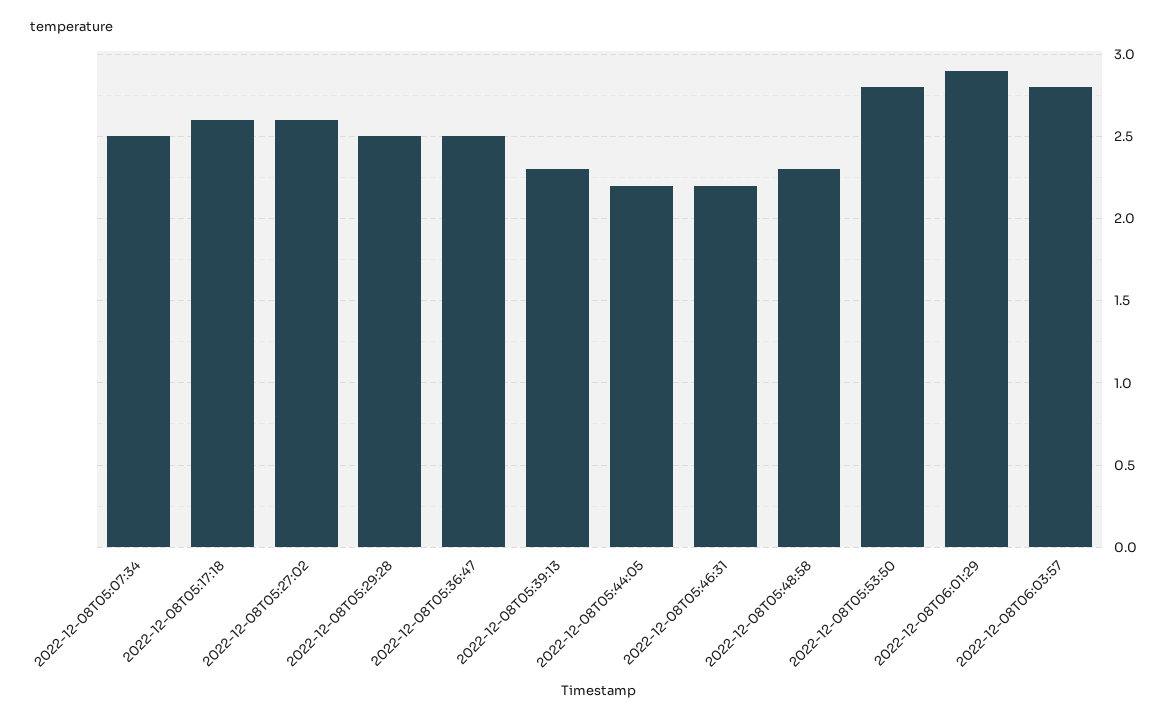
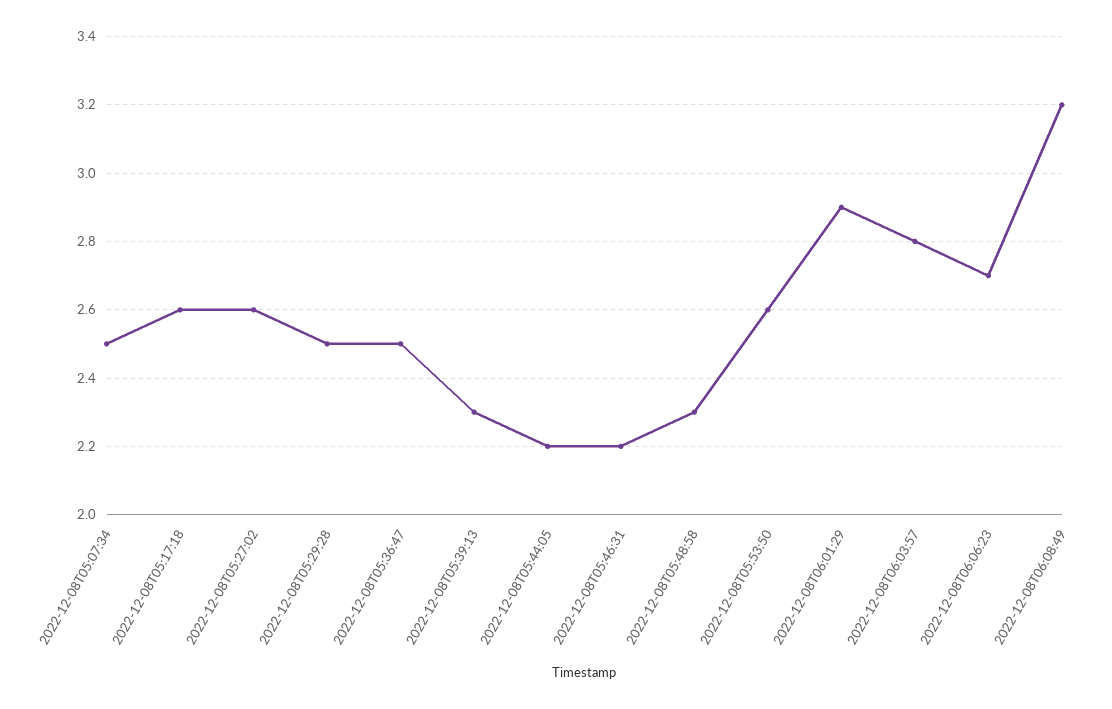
2022-12-08T05:53:50: 2.8 -> 2.6
2022-12-08T06:06:23: none -> 2.7
2022-12-08T06:08:49: none -> 3.2

